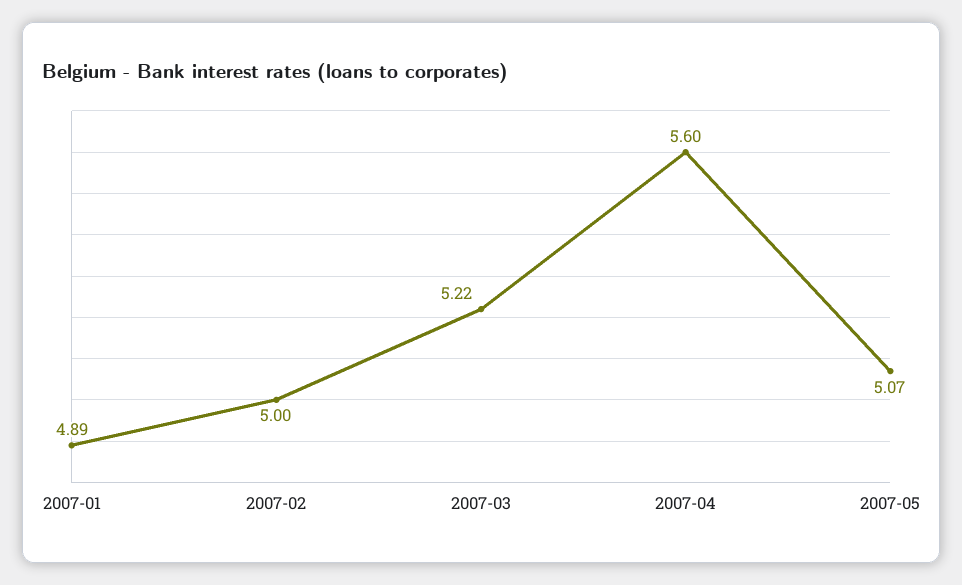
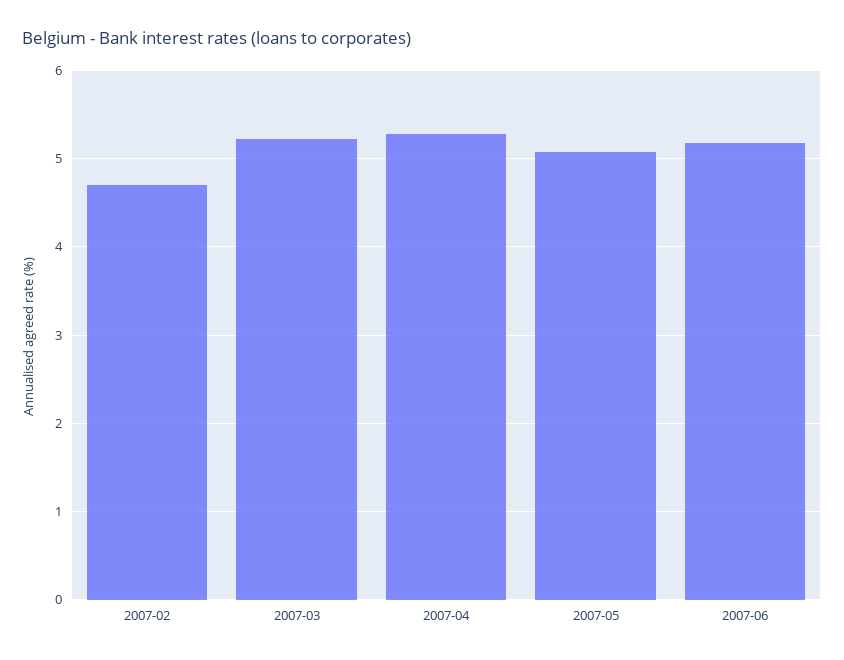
2007-01: 4.89 -> none
2007-02: 5 -> 4.7
2007-04: 5.6 -> 5.3
2007-06: none -> 5.2

